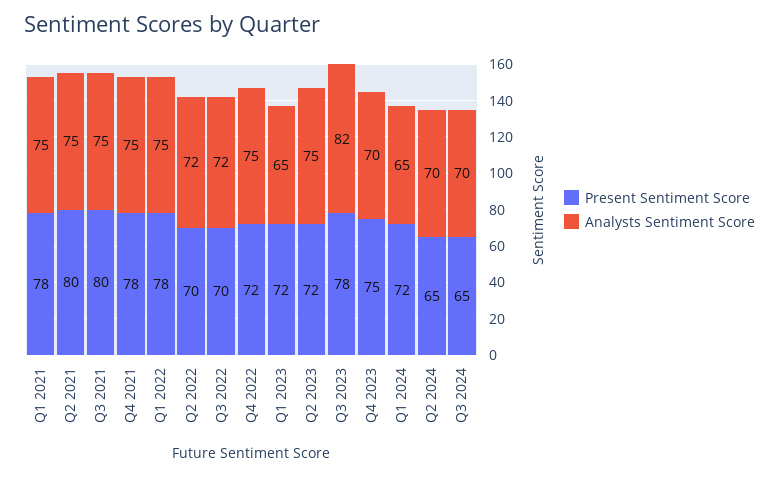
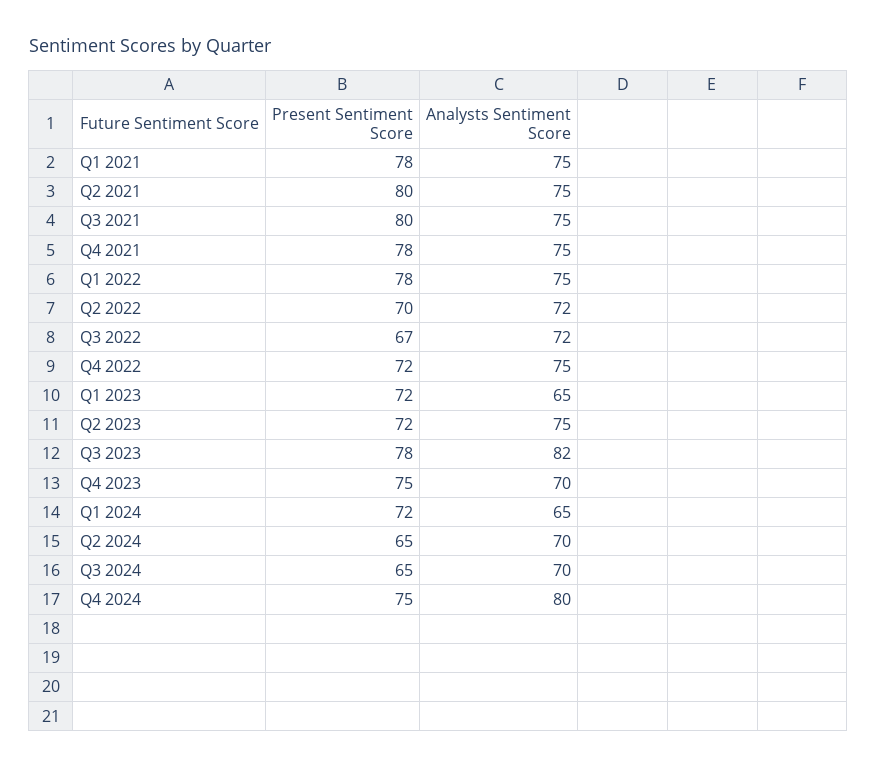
Present Sentiment Score, Q3 2022: 70 -> 67
Present Sentiment Score, Q4 2024: none -> 75
Analysts Sentiment Score, Q4 2024: none -> 80

